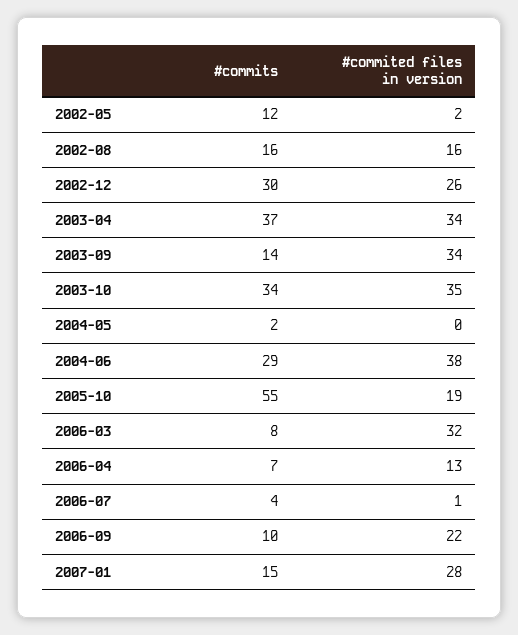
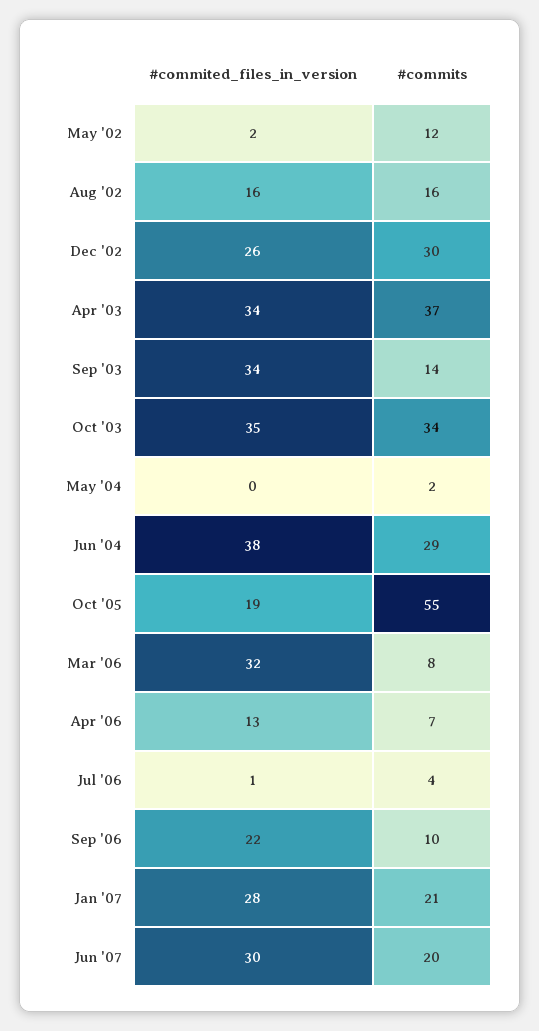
#commits, 2007-01: 15 -> 21
#commited files in version, Jun '07: none -> 30
#commits, Jun '07: none -> 20

